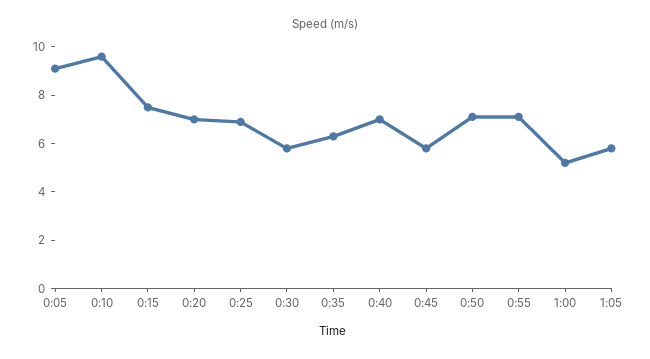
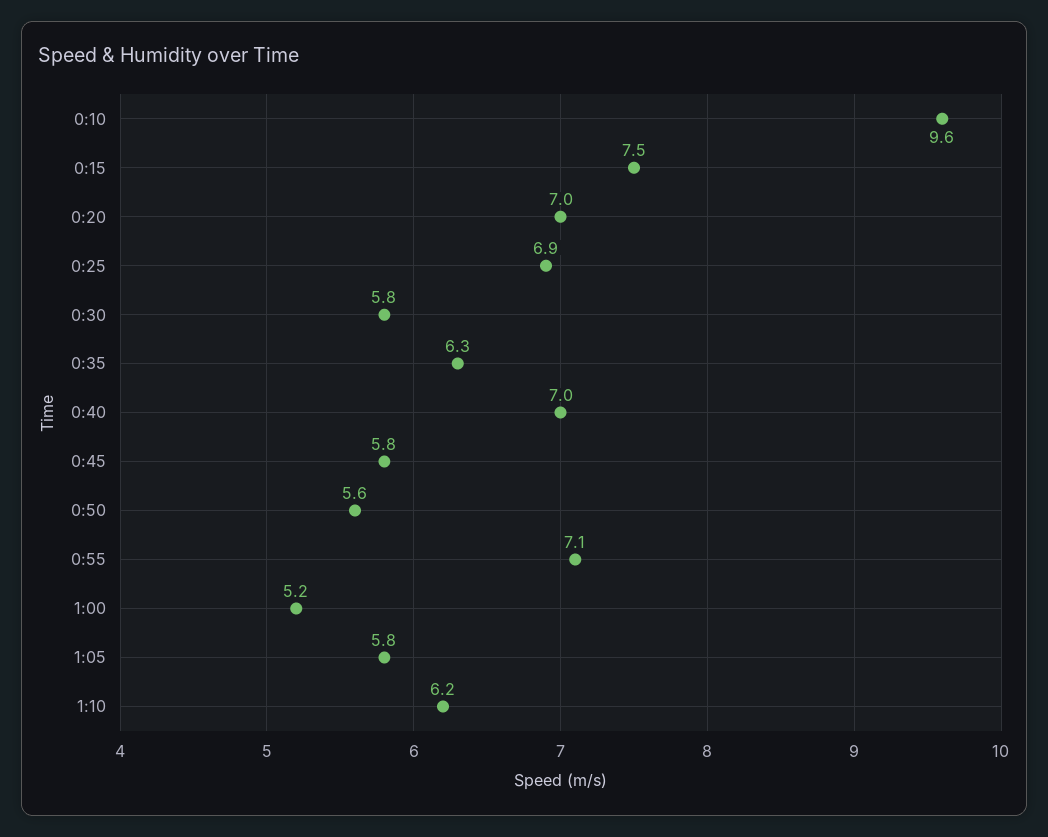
0:05: 9 -> none
0:50: 7 -> 5.6
1:10: none -> 6.2

